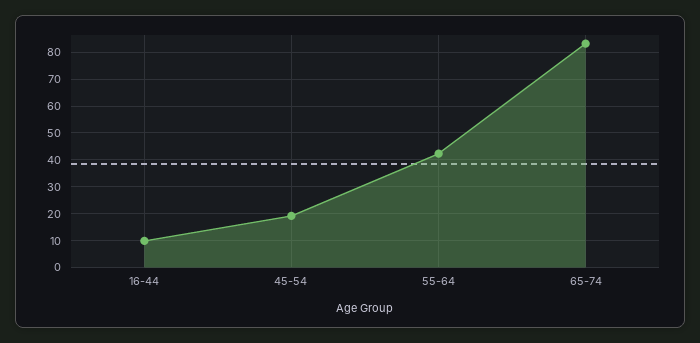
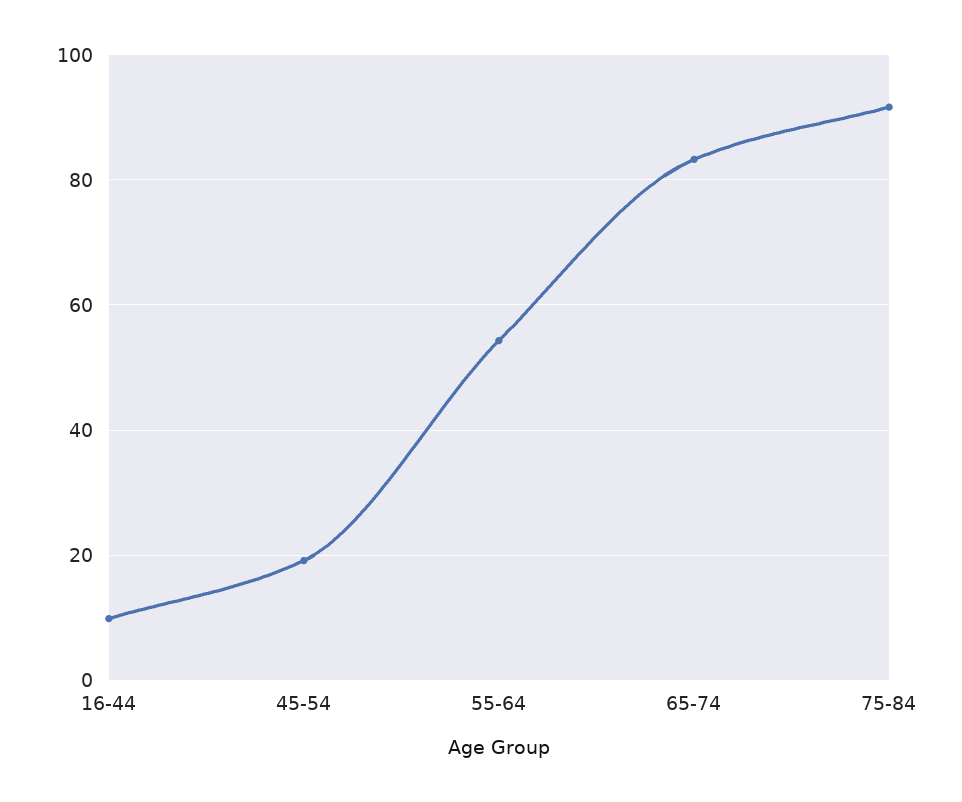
55-64: 42.5 -> 54
75-84: none -> 92

